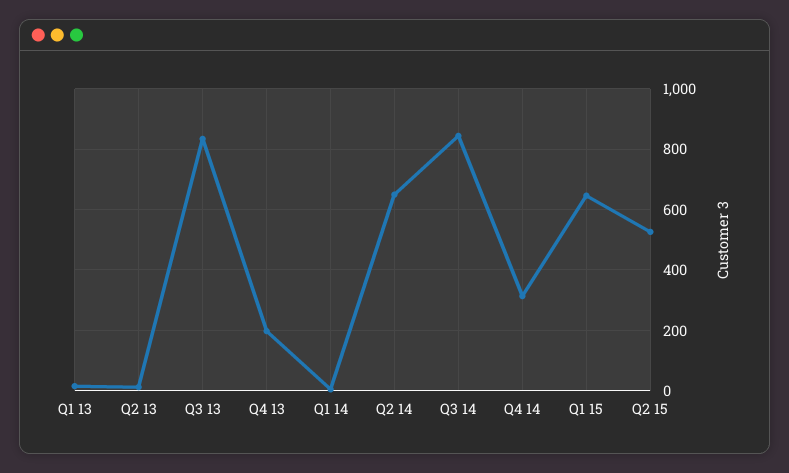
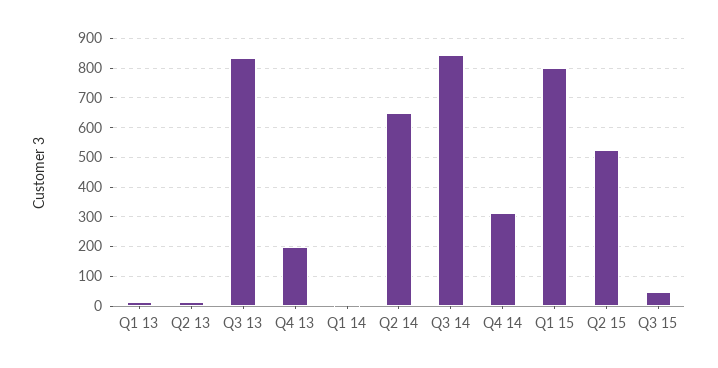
Q1 15: 640 -> 800
Q3 15: none -> 50

